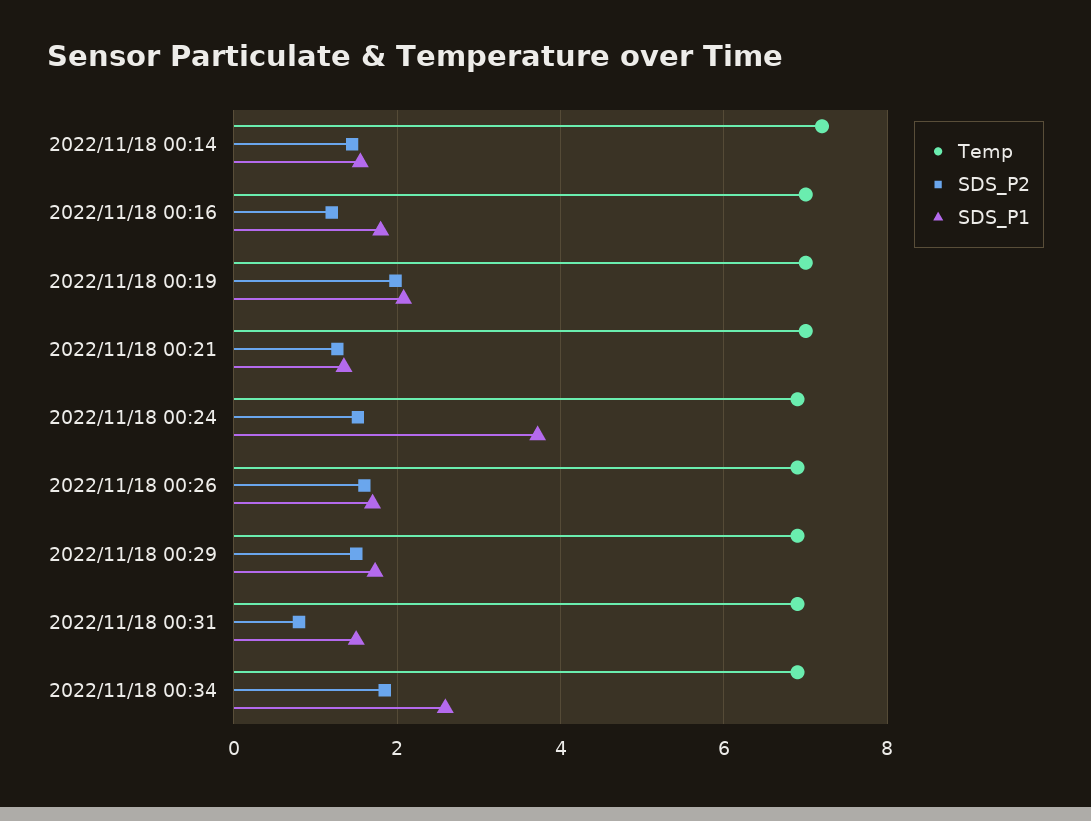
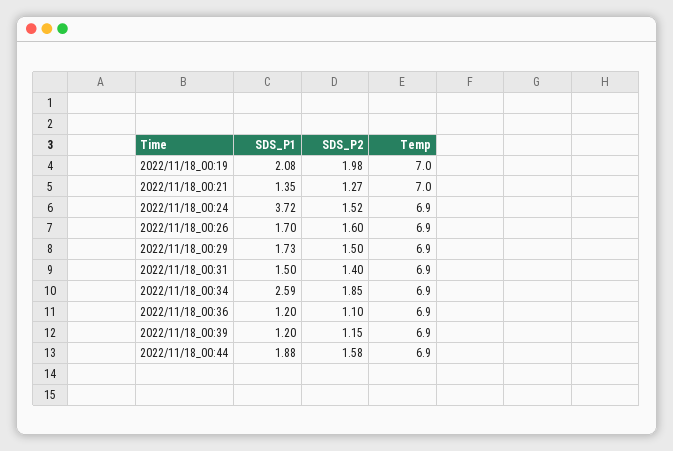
Temp, 2022/11/18 00:14: 7.2 -> none
SDS_P2, 2022/11/18 00:14: 1.4 -> none
SDS_P1, 2022/11/18 00:14: 1.6 -> none
Temp, 2022/11/18 00:16: 7 -> none
SDS_P2, 2022/11/18 00:16: 1.2 -> none
SDS_P1, 2022/11/18 00:16: 1.8 -> none
SDS_P2, 2022/11/18 00:31: 0.8 -> 1.4
SDS_P1, 2022/11/18_00:36: none -> 1.2
SDS_P2, 2022/11/18_00:36: none -> 1.1
Temp, 2022/11/18_00:36: none -> 6.9
SDS_P1, 2022/11/18_00:39: none -> 1.2
SDS_P2, 2022/11/18_00:39: none -> 1.15
Temp, 2022/11/18_00:39: none -> 6.9
SDS_P1, 2022/11/18_00:44: none -> 1.88
SDS_P2, 2022/11/18_00:44: none -> 1.58
Temp, 2022/11/18_00:44: none -> 6.9

